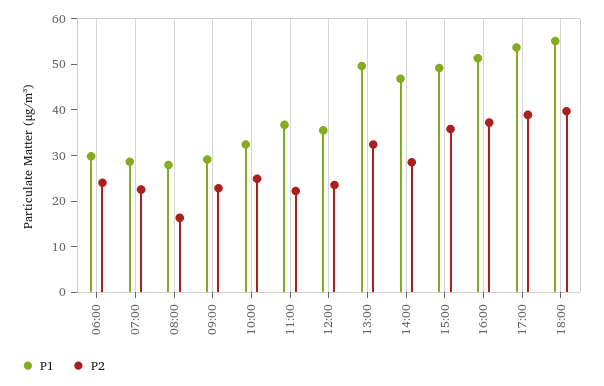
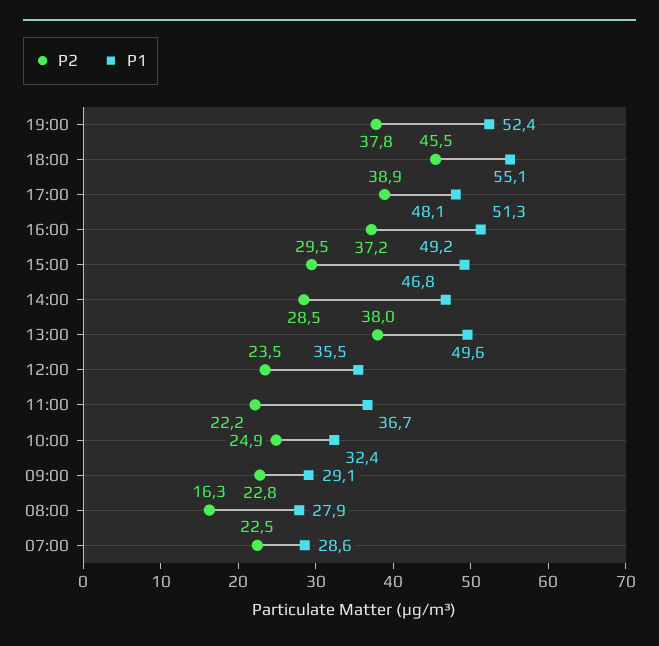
P1, 06:00: 30 -> none
P2, 06:00: 24 -> none
P2, 13:00: 32 -> 38
P2, 15:00: 36 -> 29.5
P1, 17:00: 54 -> 48.1
P2, 18:00: 40 -> 45.5
P2, 19:00: none -> 37.8
P1, 19:00: none -> 52.4

